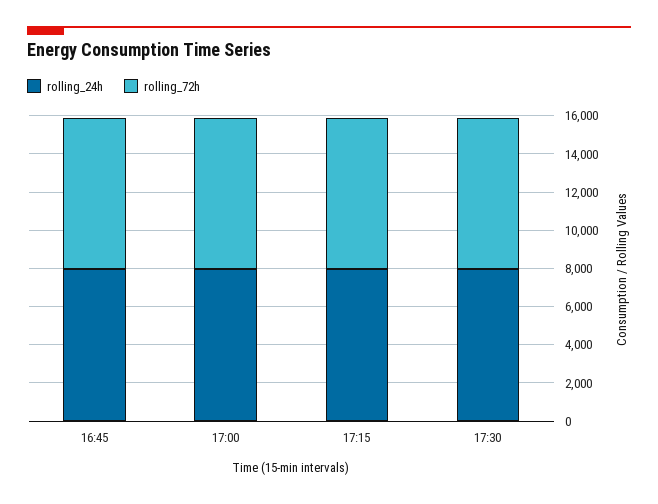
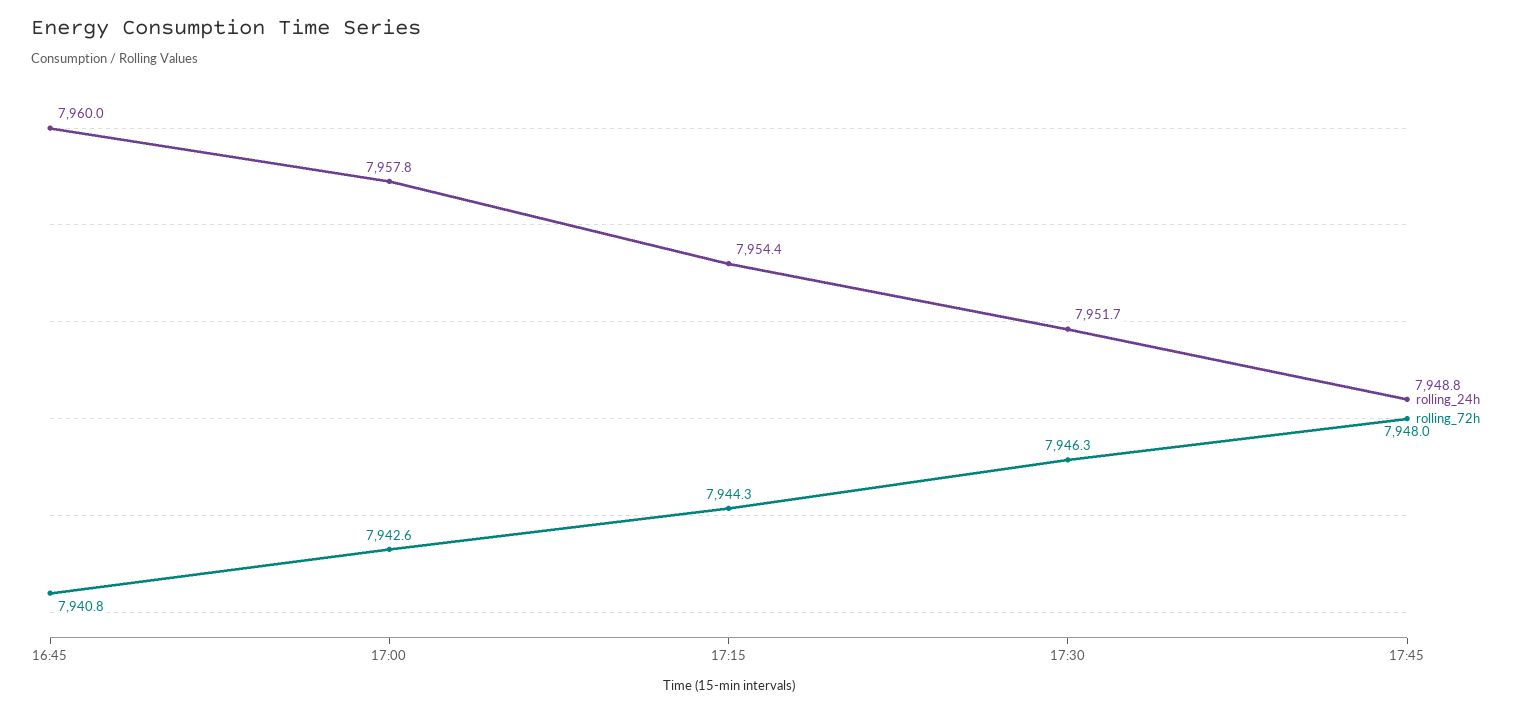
rolling_24h, 17:45: none -> 7948.8
rolling_72h, 17:45: none -> 7948

